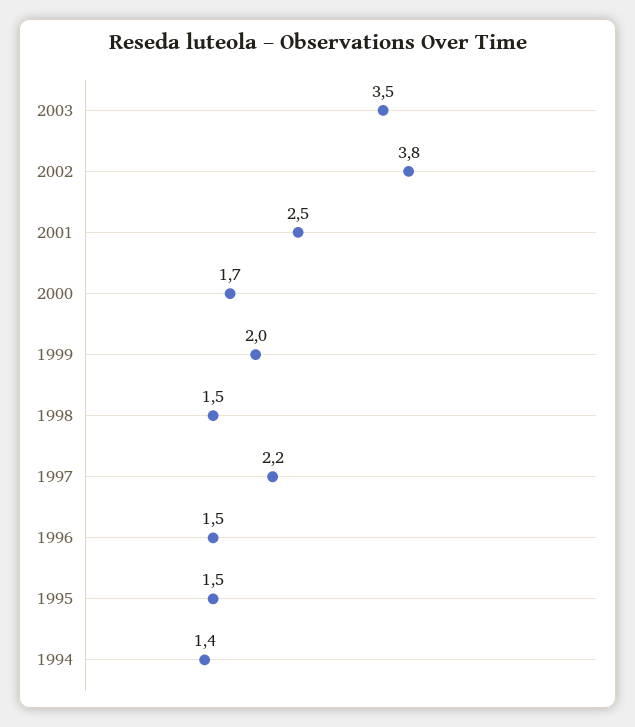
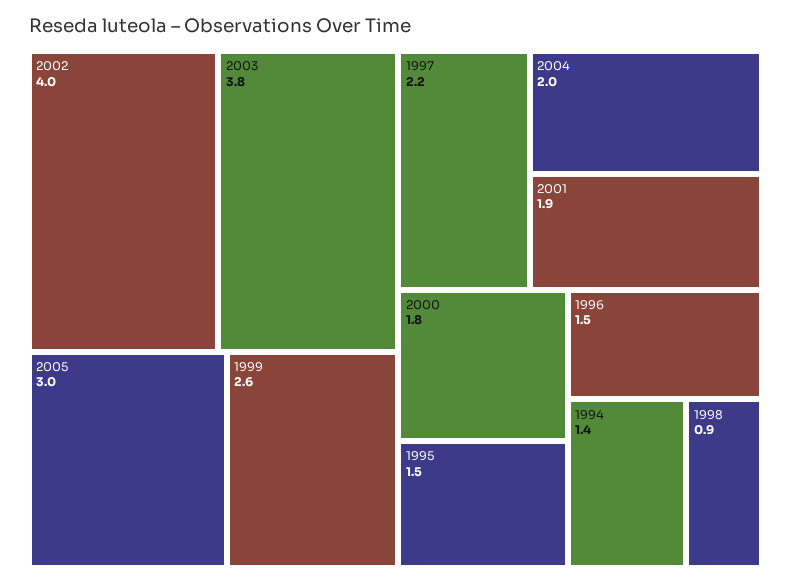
2003: 3.5 -> 3.8
2002: 3.8 -> 4
2001: 2.5 -> 1.9
2000: 1.7 -> 1.8
1999: 2 -> 2.6
1998: 1.5 -> 0.9
2005: none -> 3
2004: none -> 2

